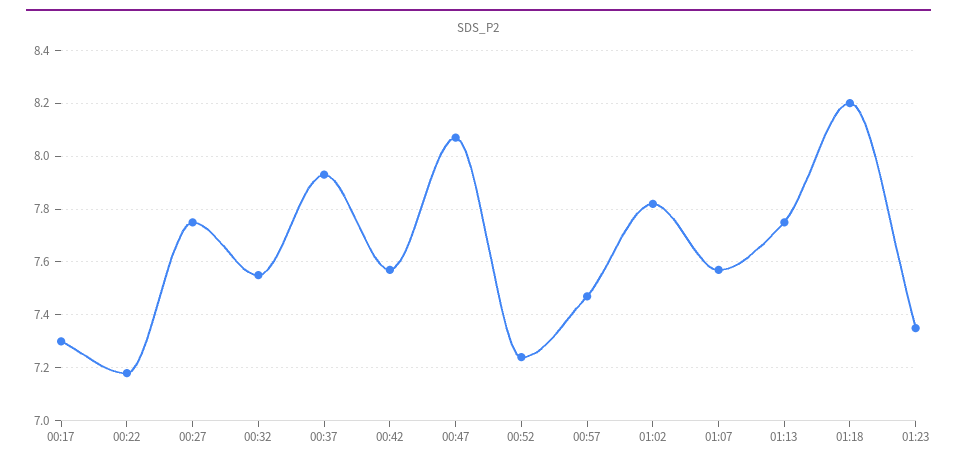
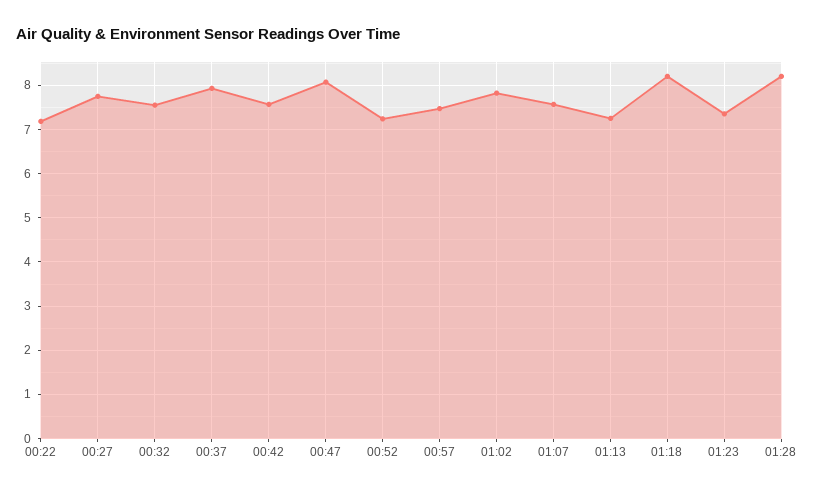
00:17: 7.3 -> none
01:13: 7.75 -> 7.2
01:28: none -> 8.2

